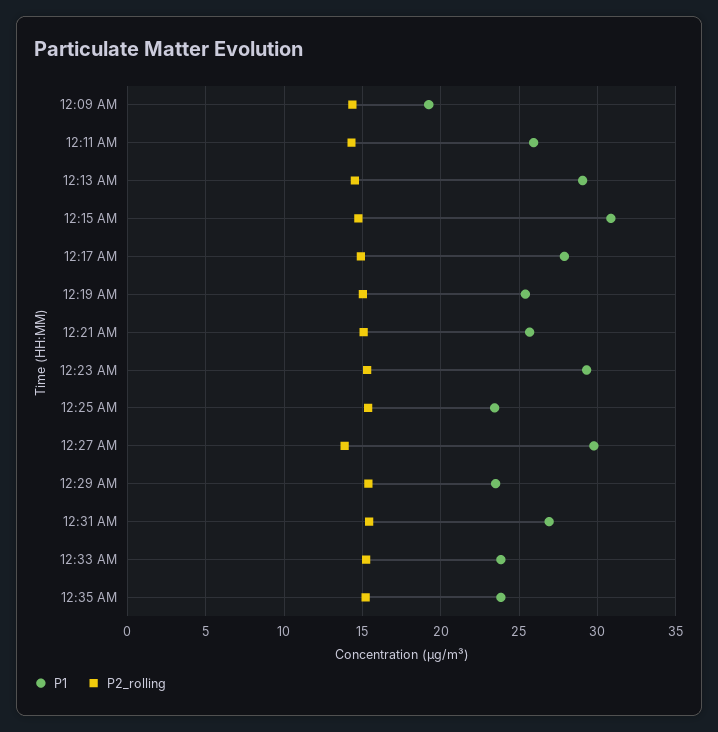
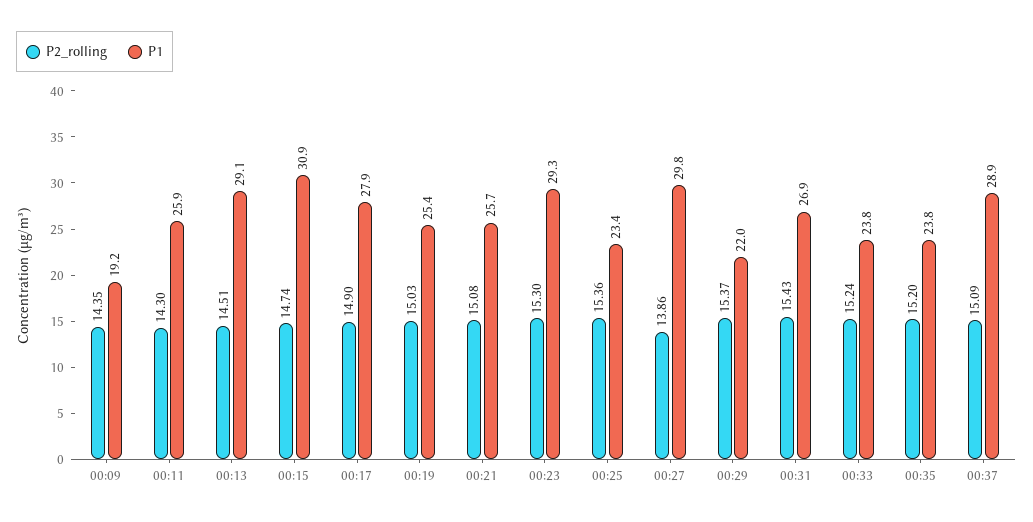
P1, 12:29 AM: 23.5 -> 22
P2_rolling, 00:37: none -> 15.09
P1, 00:37: none -> 28.9

